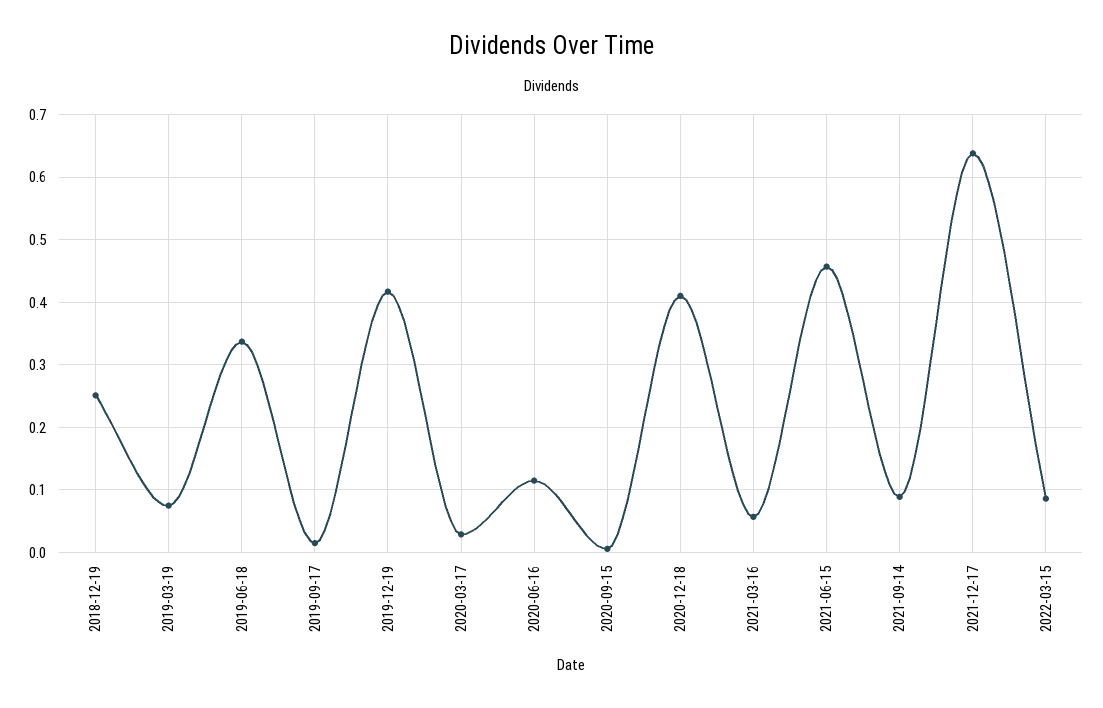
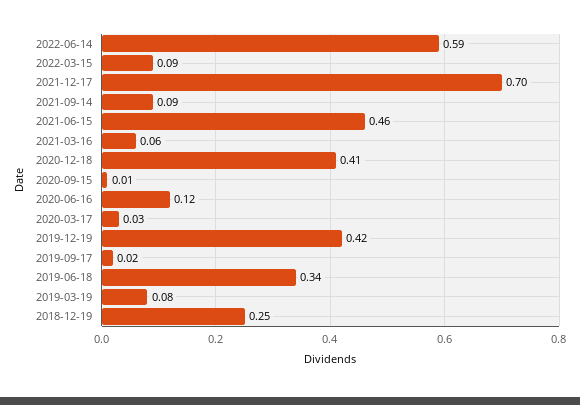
2021-12-17: 0.64 -> 0.7
2022-06-14: none -> 0.59

